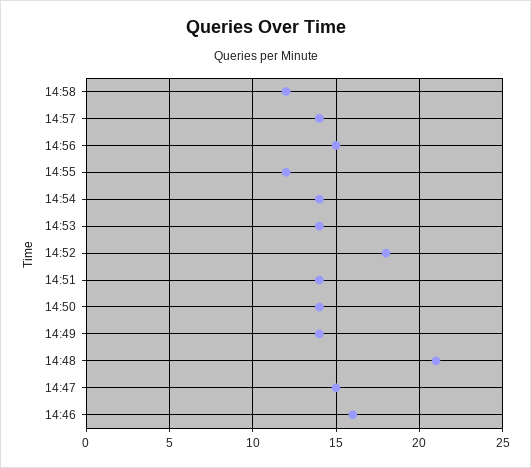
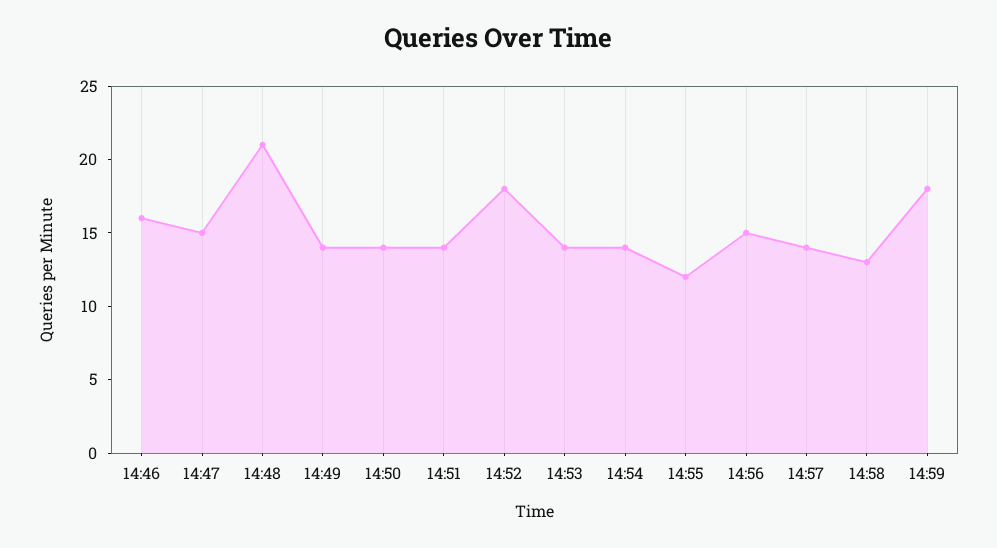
14:58: 12 -> 13
14:59: none -> 18

